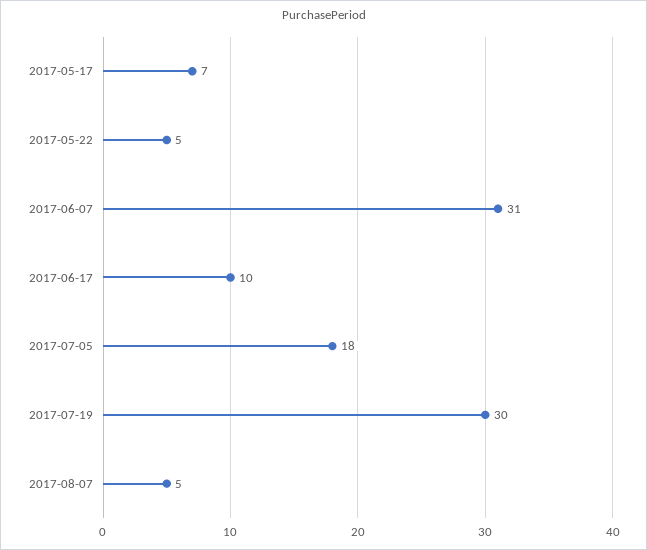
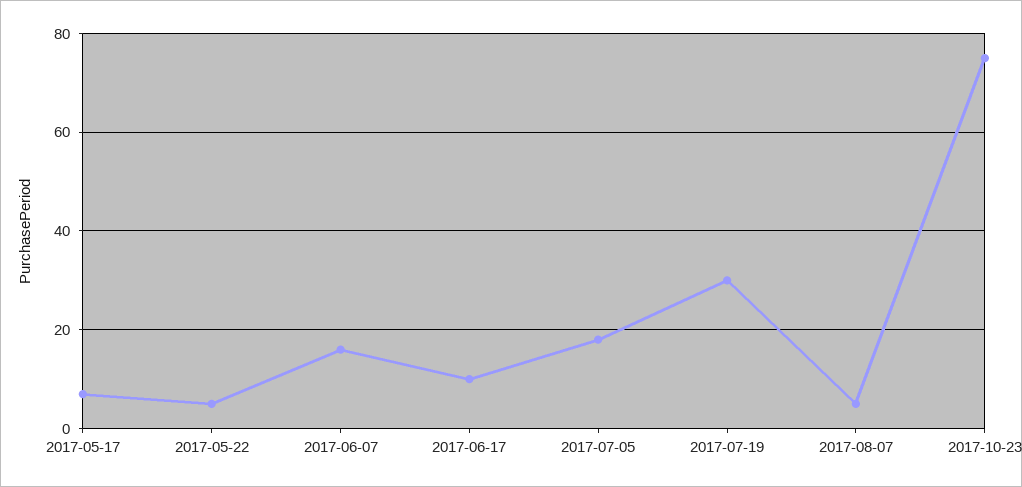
2017-06-07: 31 -> 15
2017-10-23: none -> 75

